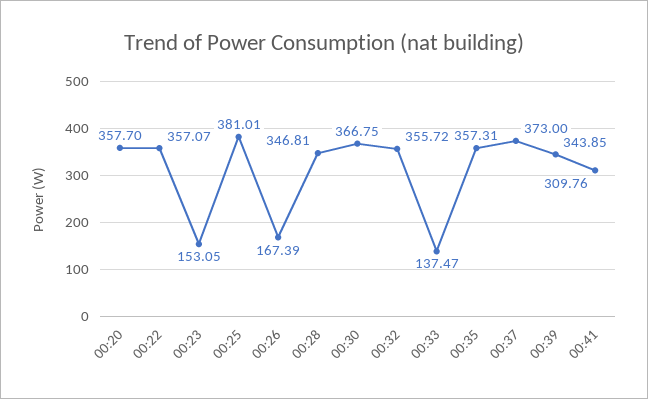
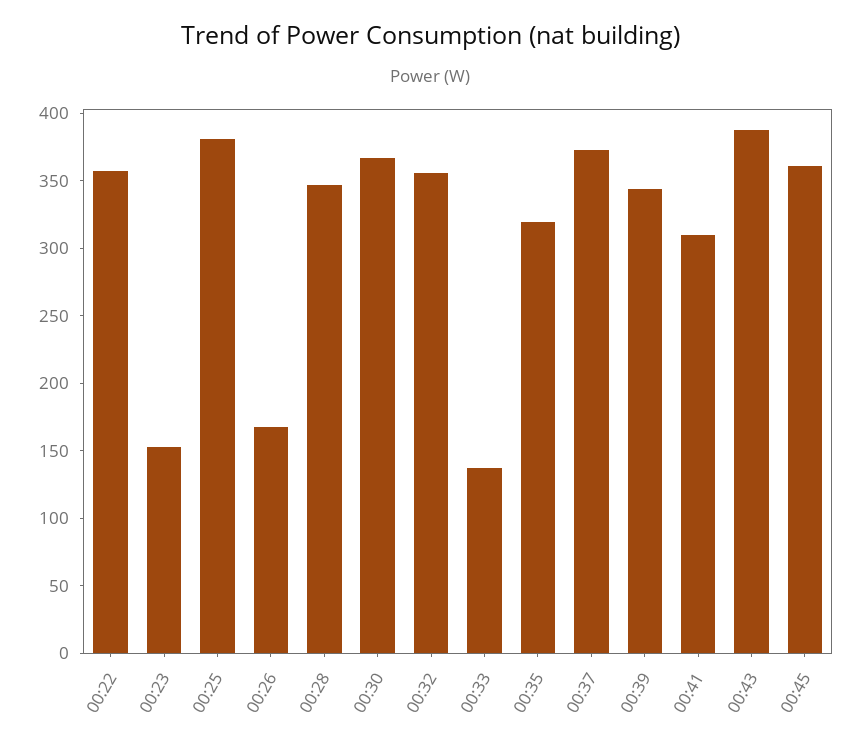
00:20: 357.7 -> none
00:35: 357.31 -> 320
00:43: none -> 390
00:45: none -> 360

